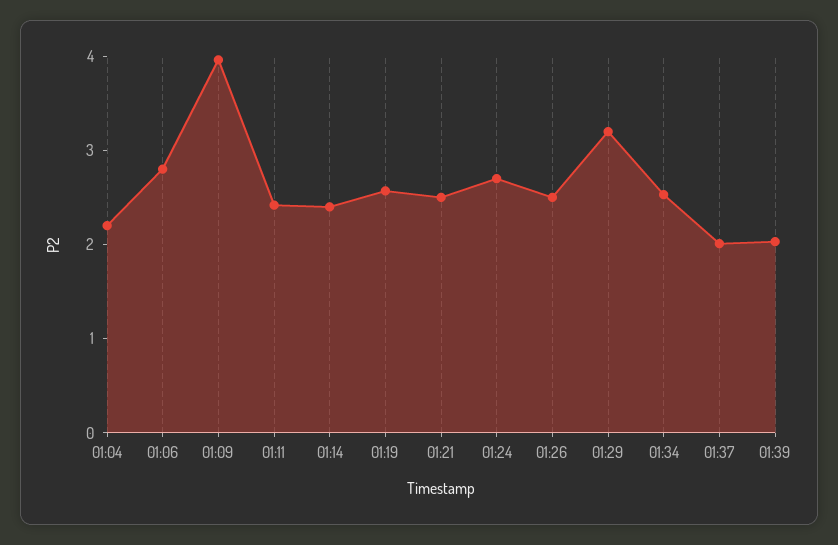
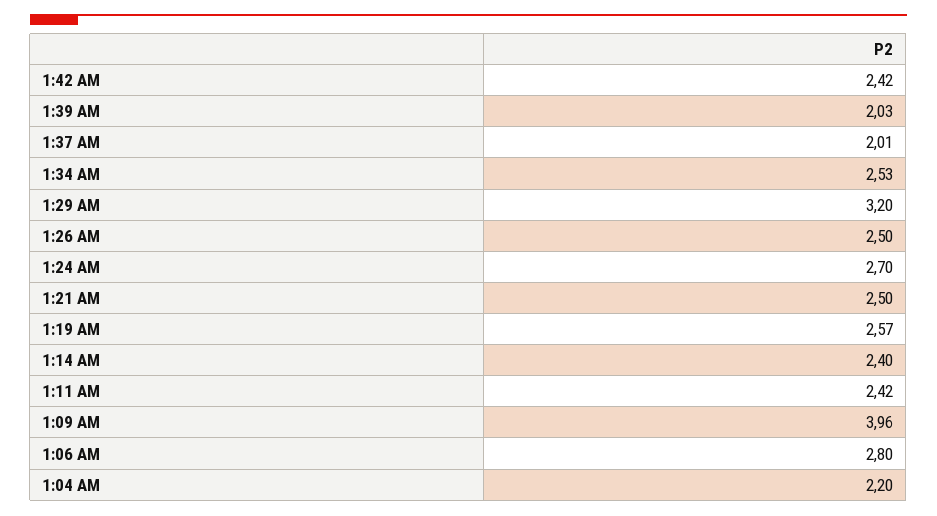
1:42 AM: none -> 2.42

